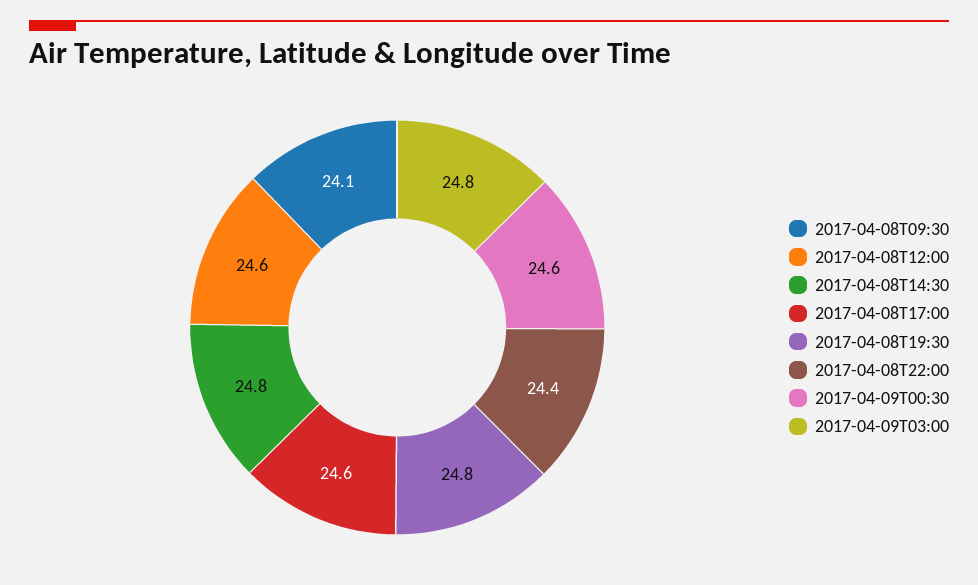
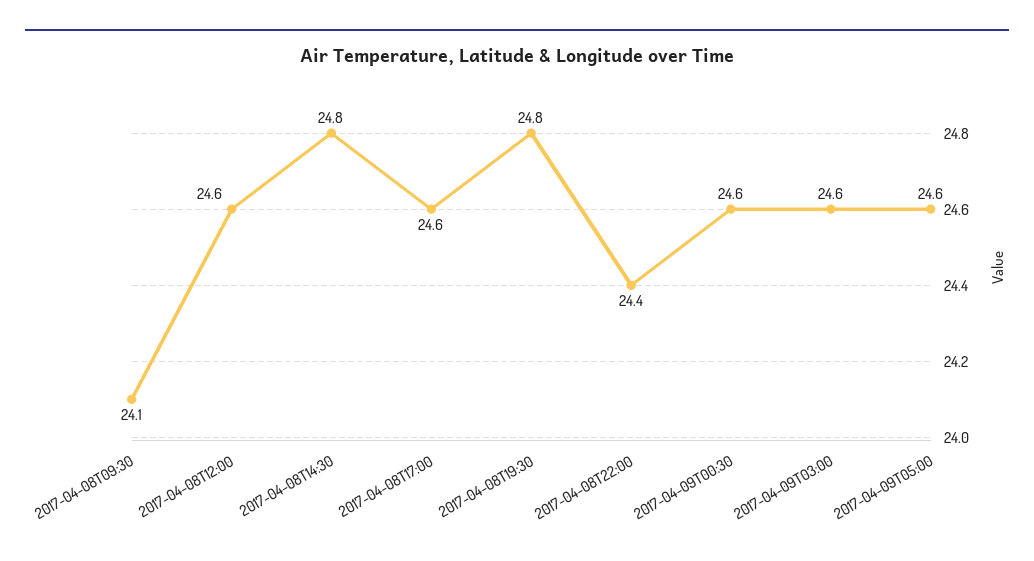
2017-04-09T03:00: 24.8 -> 24.6
2017-04-09T05:00: none -> 24.6

